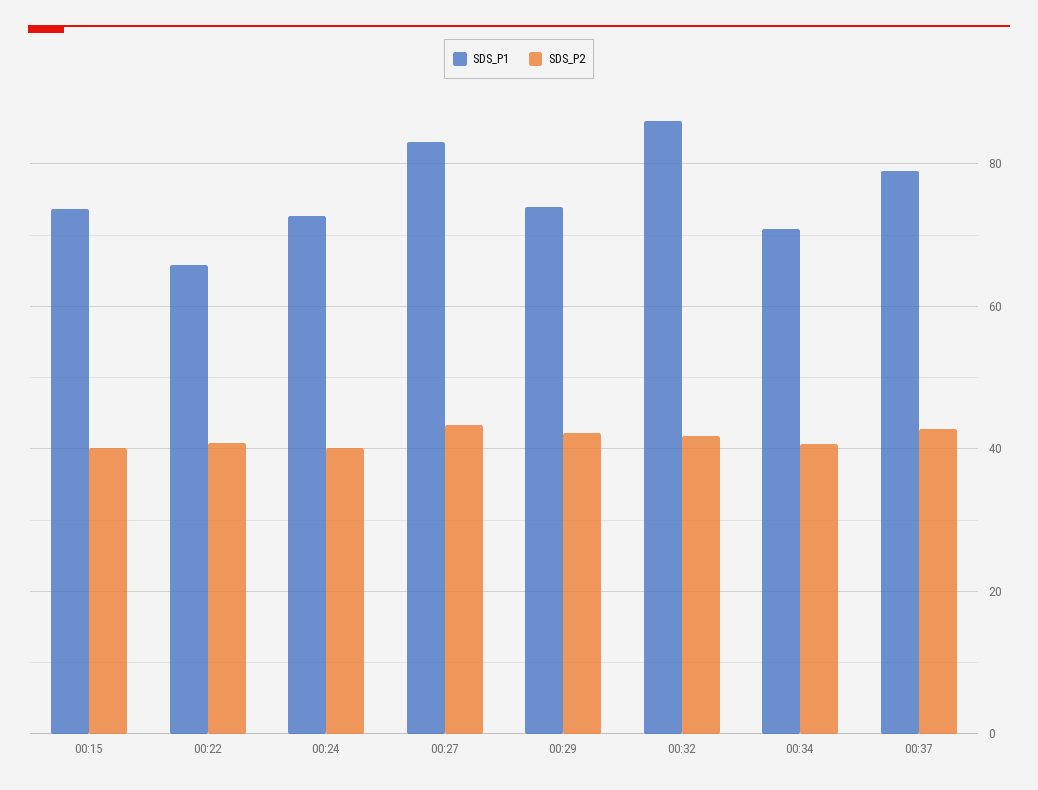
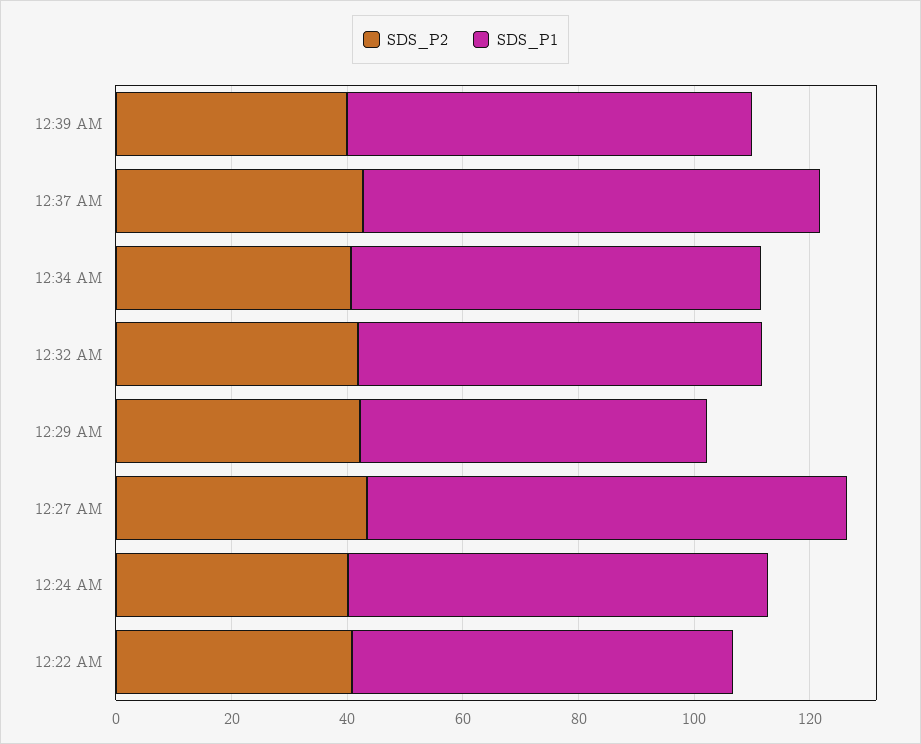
SDS_P1, 00:15: 74 -> none
SDS_P2, 00:15: 40 -> none
SDS_P1, 00:29: 74 -> 60
SDS_P1, 00:32: 86 -> 70
SDS_P2, 12:39 AM: none -> 40
SDS_P1, 12:39 AM: none -> 70

